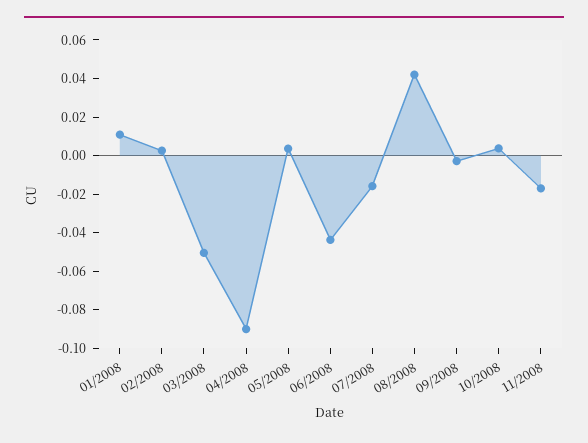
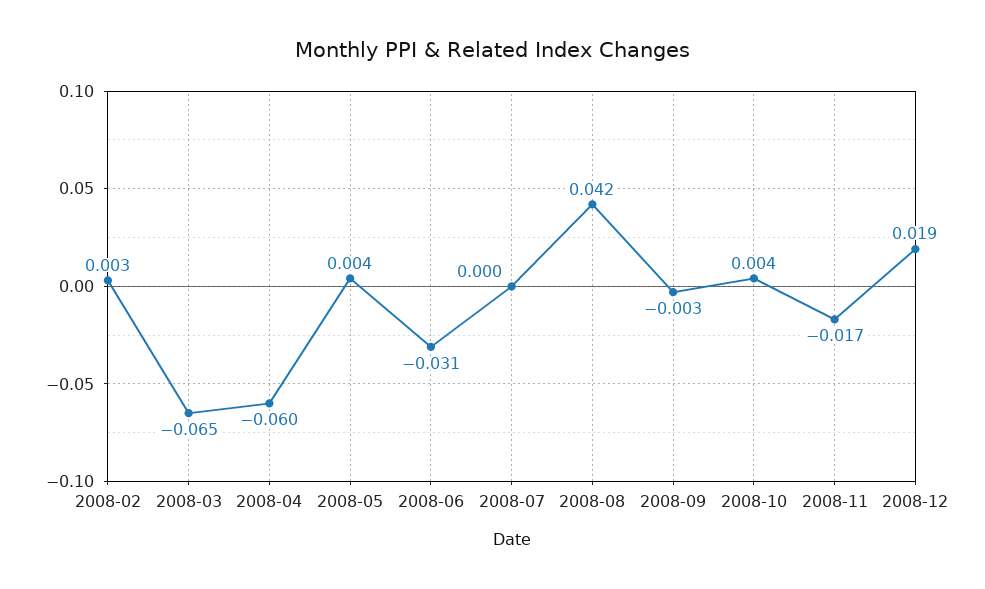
01/2008: 0.01 -> none
03/2008: -0.05 -> -0.065
04/2008: -0.09 -> -0.06
06/2008: -0.045 -> -0.031
07/2008: -0.015 -> 0
2008-12: none -> 0.019

